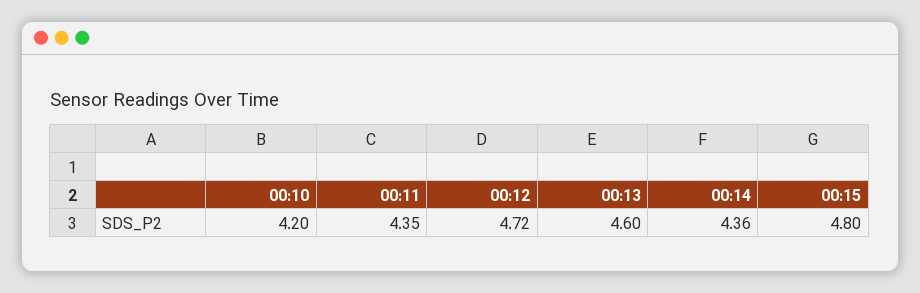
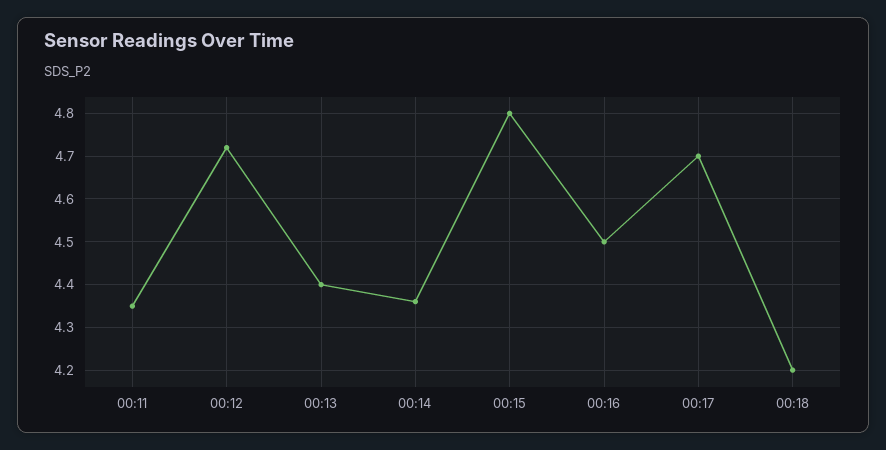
00:10: 4.2 -> none
00:13: 4.6 -> 4.4
00:16: none -> 4.5
00:17: none -> 4.7
00:18: none -> 4.2

